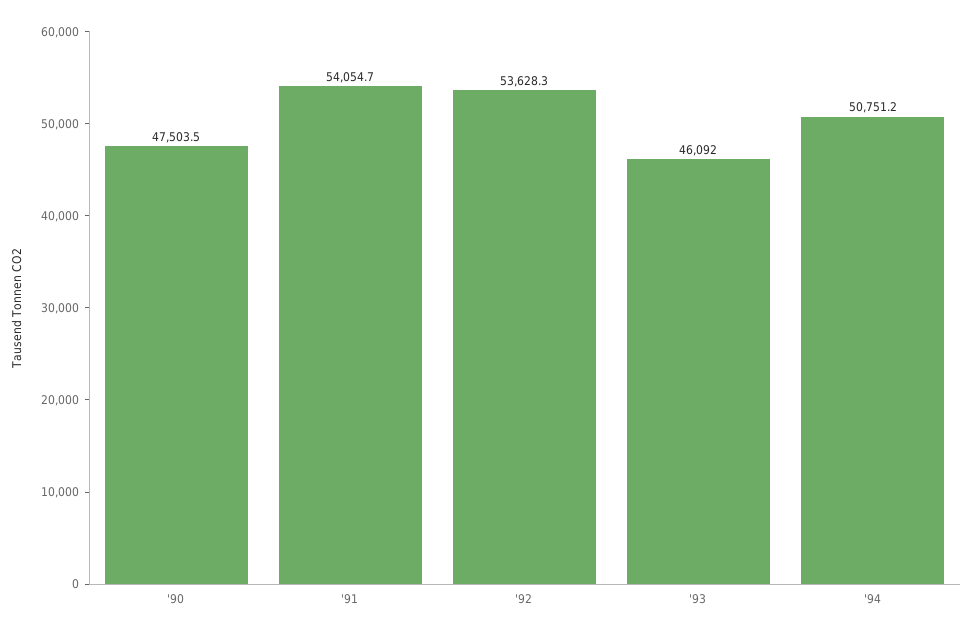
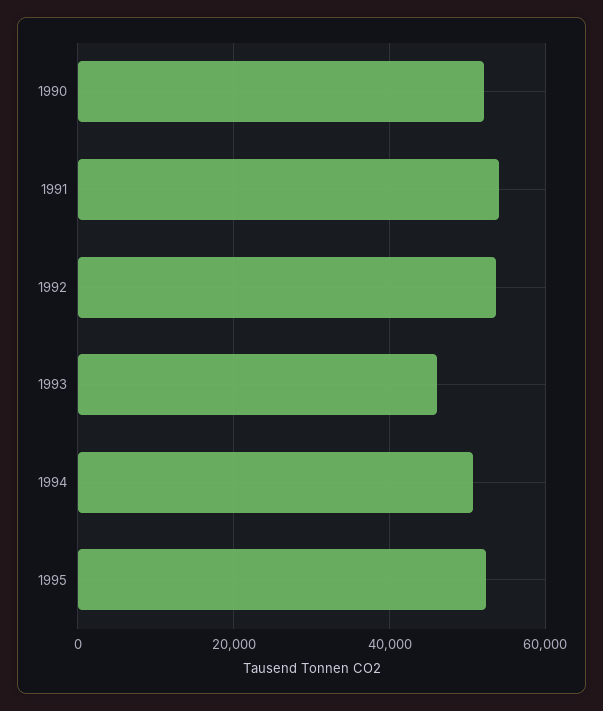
'90: 47503.5 -> 52000
1995: none -> 52000

